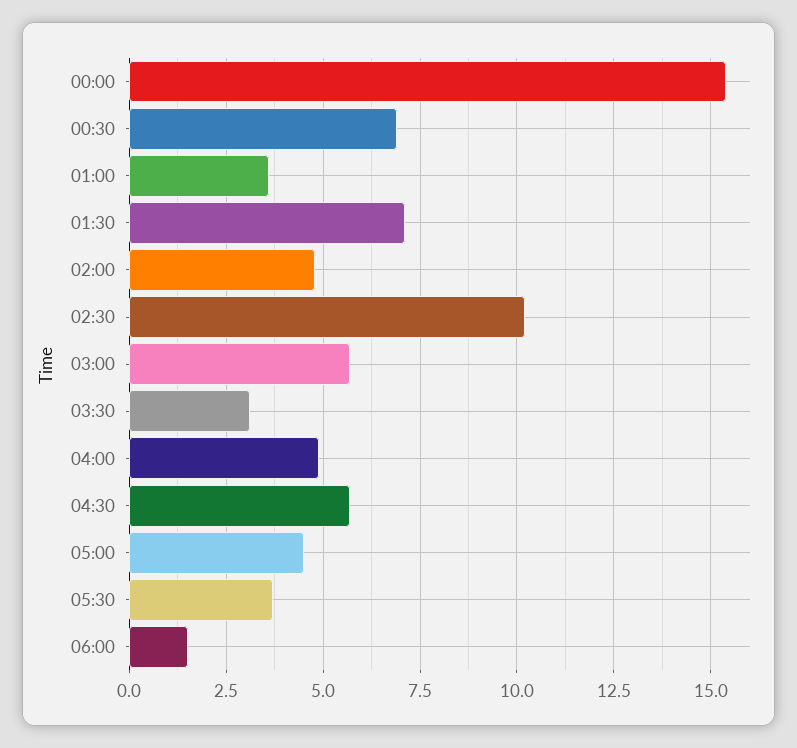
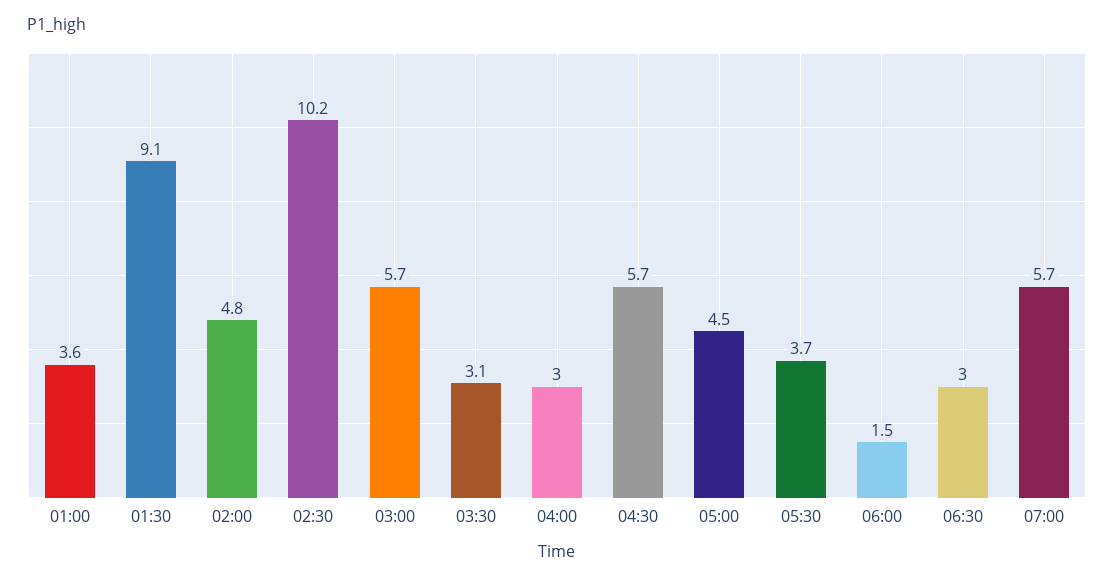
00:00: 15.5 -> none
00:30: 7 -> none
01:30: 7 -> 9.1
04:00: 5 -> 3
06:30: none -> 3
07:00: none -> 5.7

